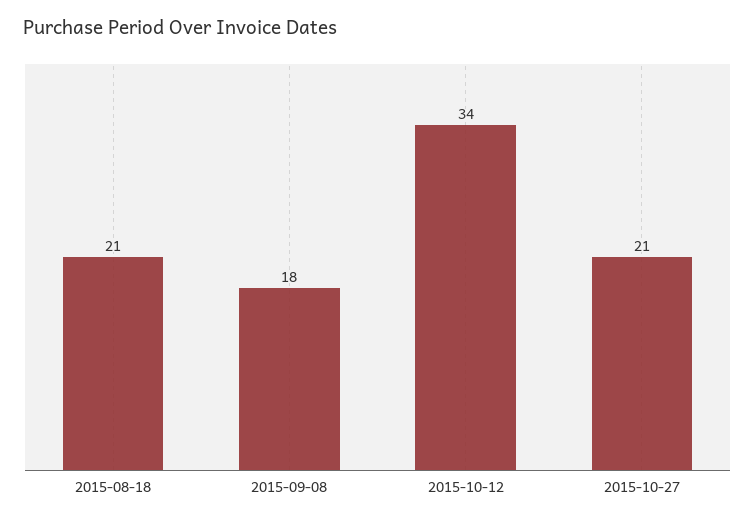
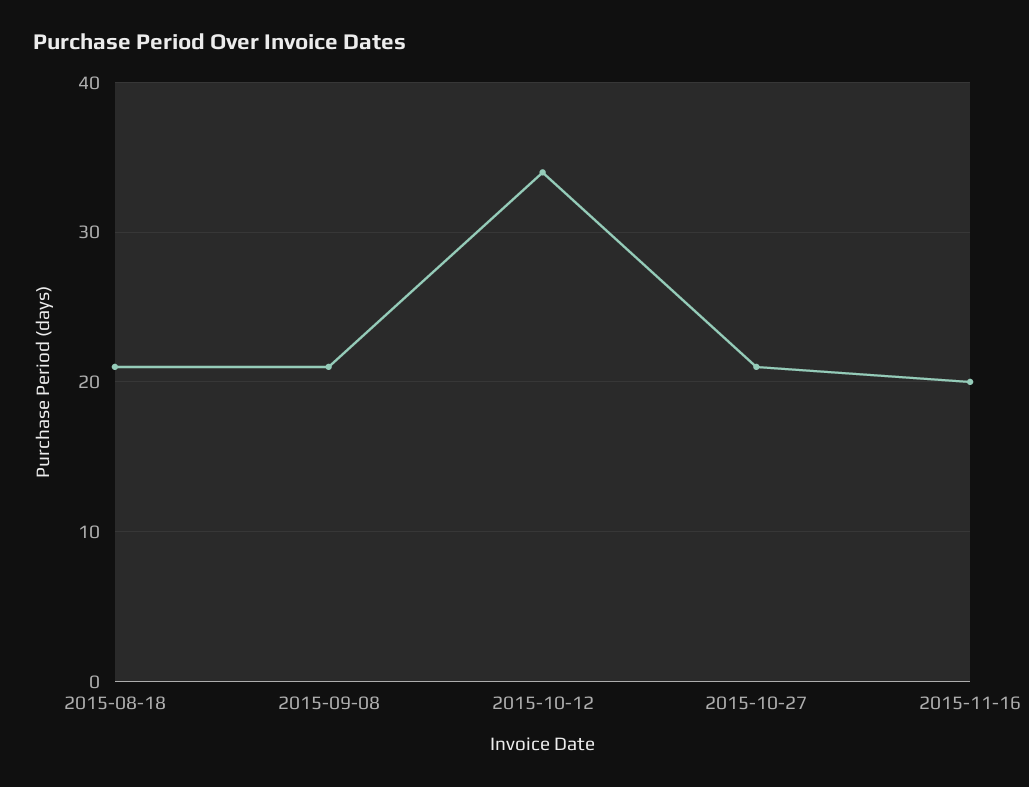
2015-09-08: 18 -> 21
2015-11-16: none -> 20

